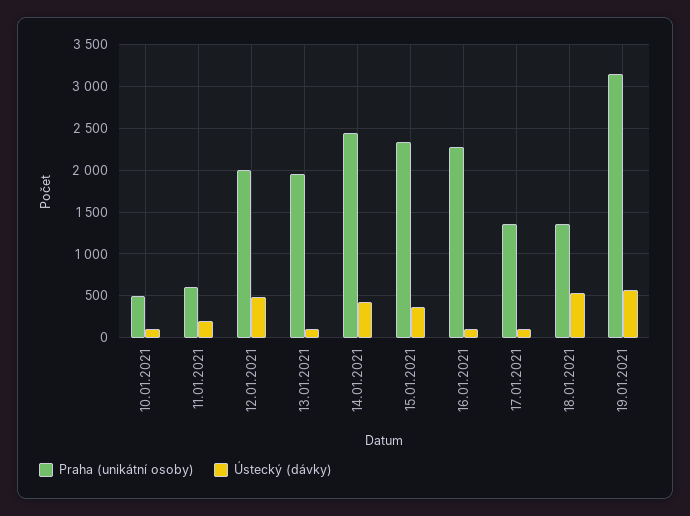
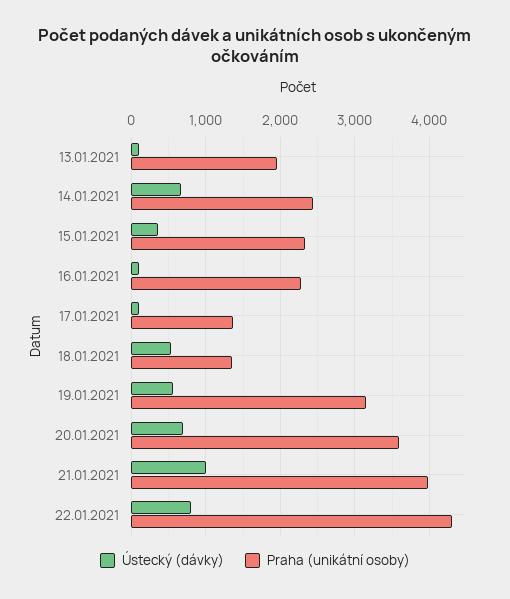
Praha (unikátní osoby), 10.01.2021: 500 -> none
Ústecký (dávky), 10.01.2021: 100 -> none
Praha (unikátní osoby), 11.01.2021: 600 -> none
Ústecký (dávky), 11.01.2021: 200 -> none
Praha (unikátní osoby), 12.01.2021: 2000 -> none
Ústecký (dávky), 12.01.2021: 500 -> none
Ústecký (dávky), 14.01.2021: 400 -> 700
Ústecký (dávky), 20.01.2021: none -> 700
Praha (unikátní osoby), 20.01.2021: none -> 3600
Ústecký (dávky), 21.01.2021: none -> 1000
Praha (unikátní osoby), 21.01.2021: none -> 4000
Ústecký (dávky), 22.01.2021: none -> 800
Praha (unikátní osoby), 22.01.2021: none -> 4300

